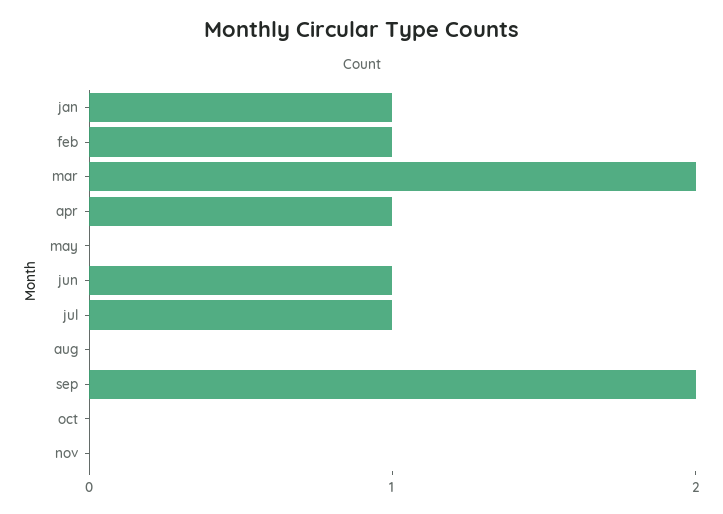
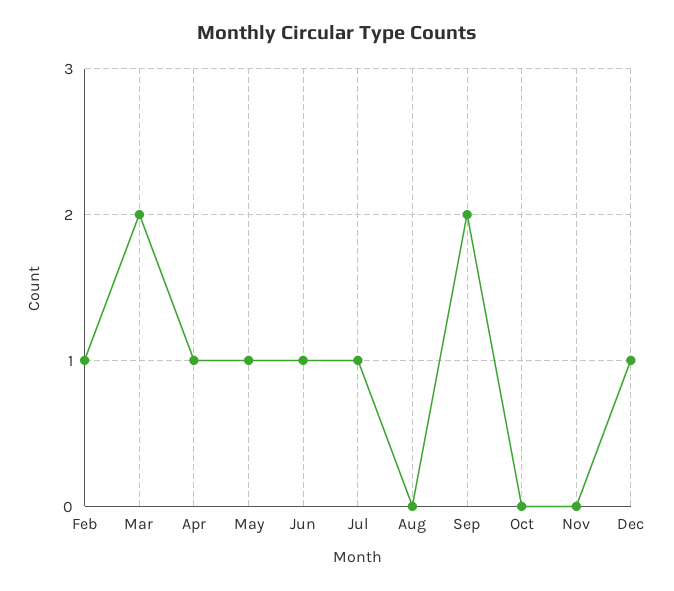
jan: 1 -> none
may: 0 -> 1
Dec: none -> 1

